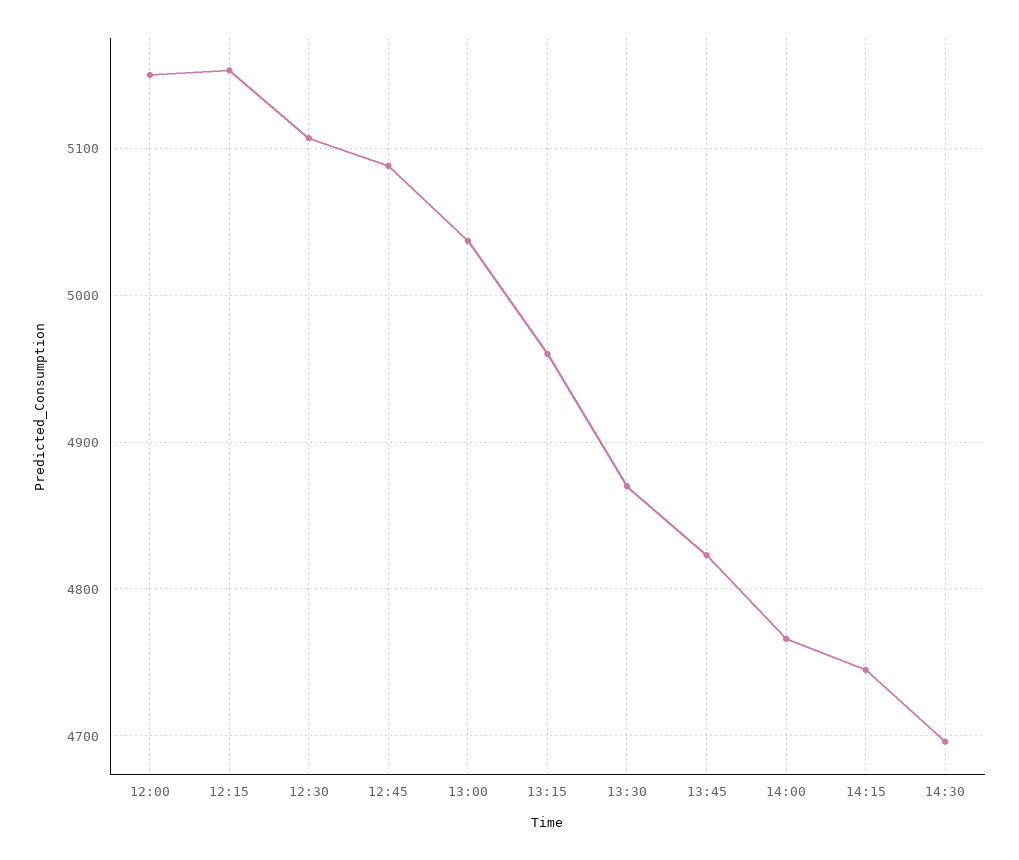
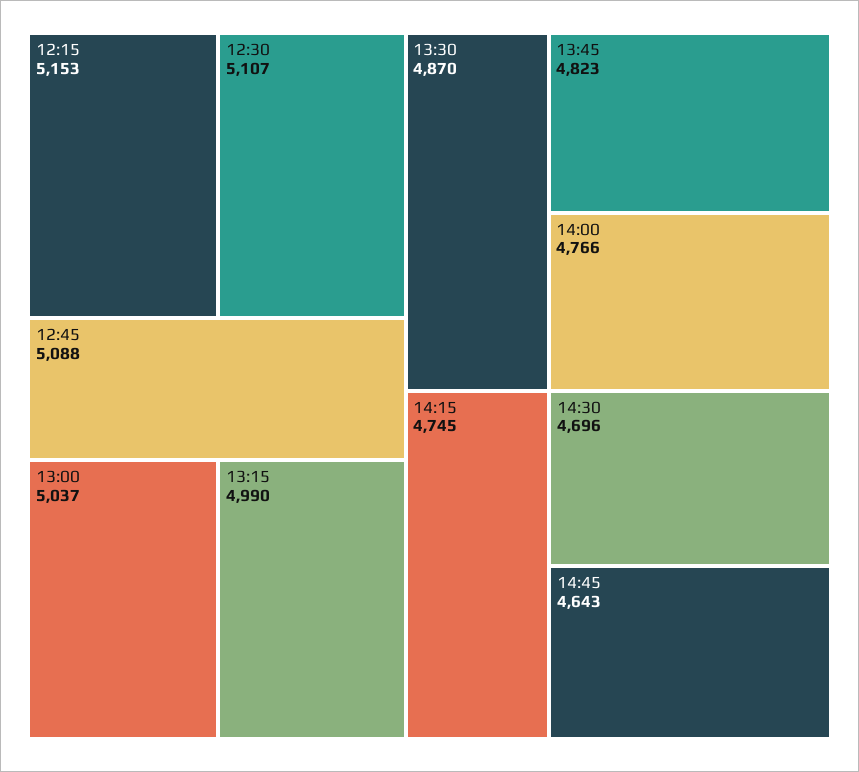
12:00: 5150 -> none
13:15: 4960 -> 4990
14:45: none -> 4643

